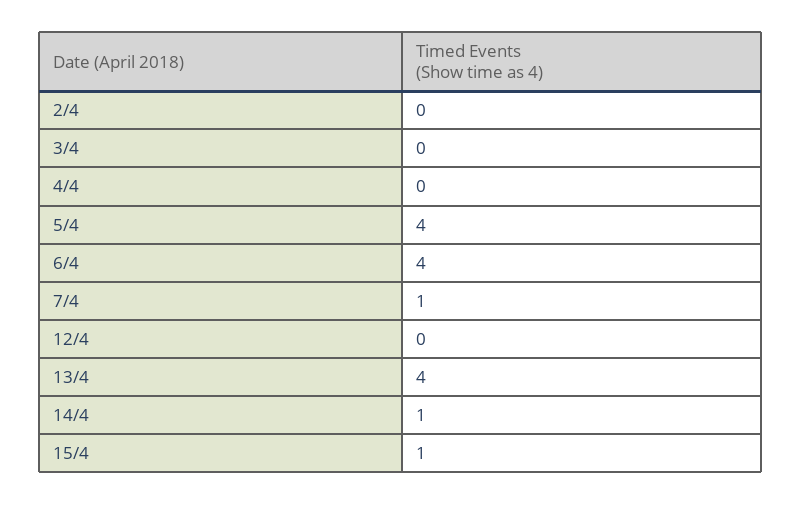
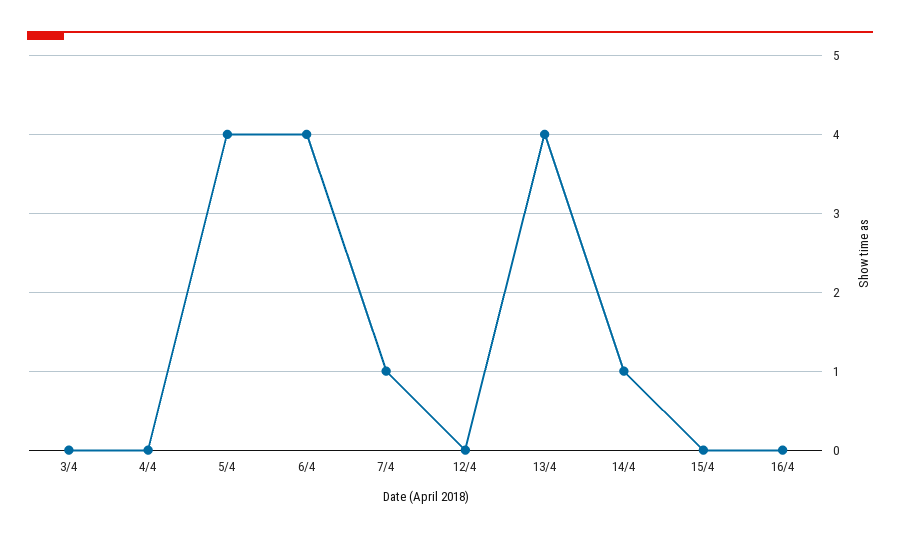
2/4: 0 -> none
15/4: 1 -> 0
16/4: none -> 0

